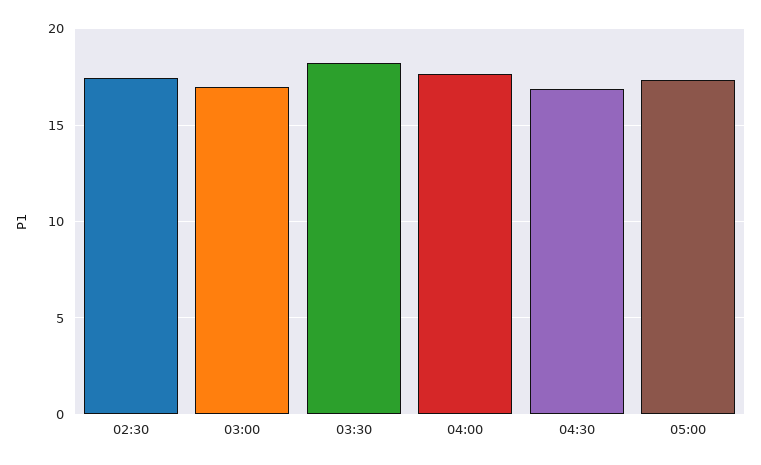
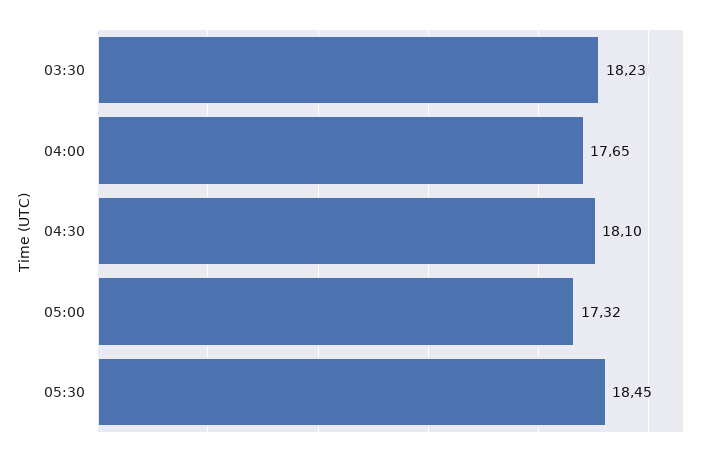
02:30: 17.5 -> none
03:00: 17 -> none
04:30: 17 -> 18.1
05:30: none -> 18.45

